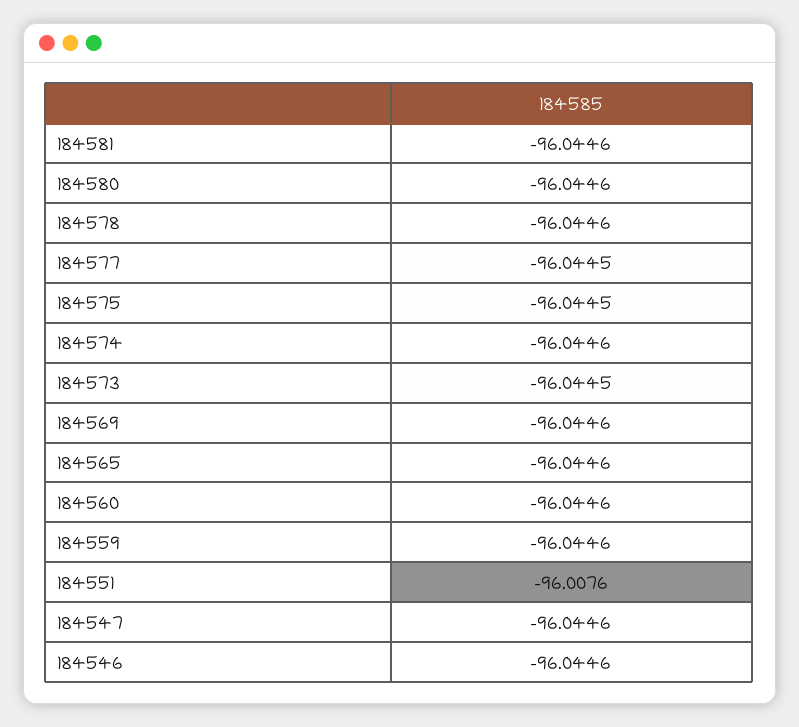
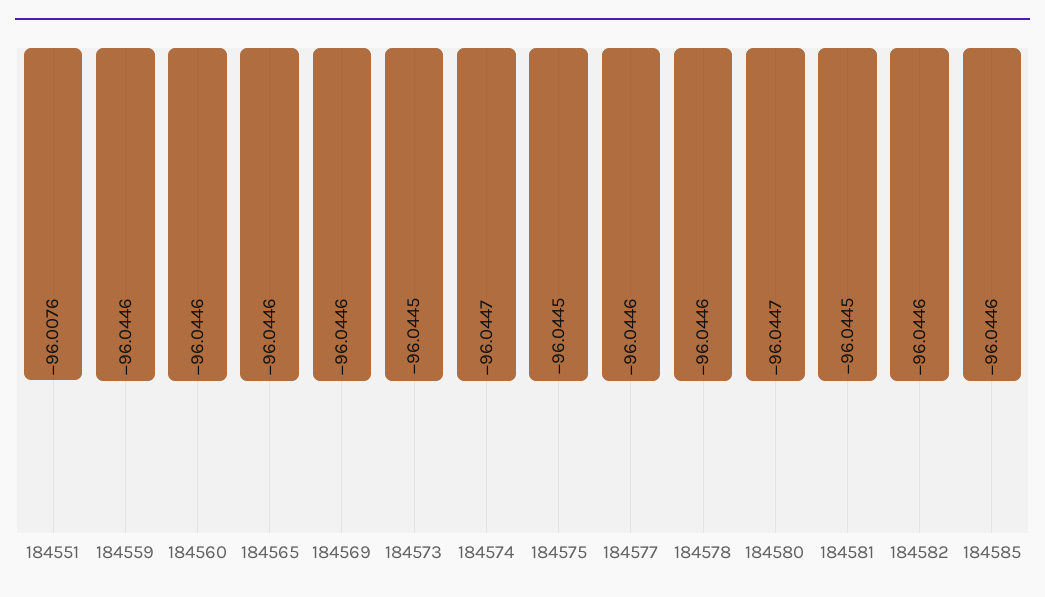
184581: -96.0446 -> -96.0445
184580: -96.0446 -> -96.0447
184577: -96.0445 -> -96.0446
184574: -96.0446 -> -96.0447
184547: -96.0446 -> none
184546: -96.0446 -> none
184582: none -> -96.0446
184585: none -> -96.0446

